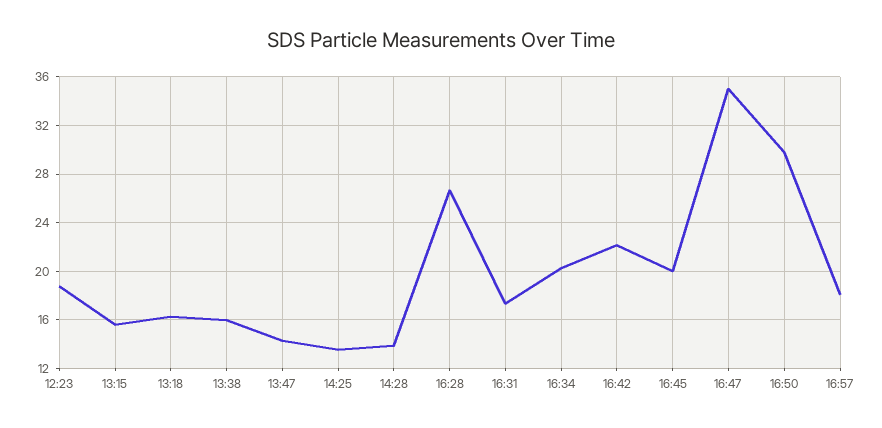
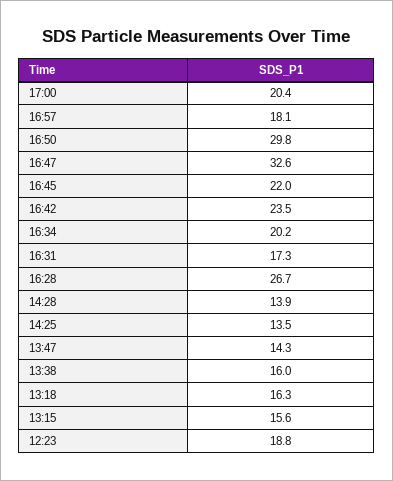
16:42: 22 -> 23.5
16:45: 20 -> 22
16:47: 35 -> 32.6
17:00: none -> 20.4

